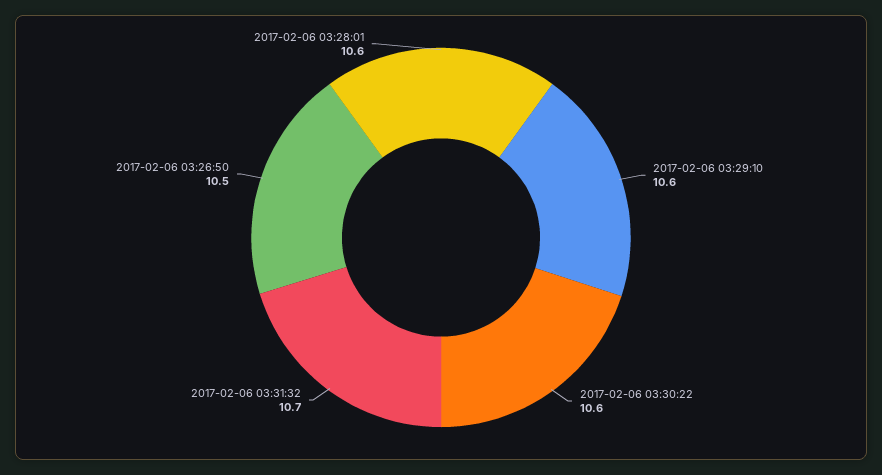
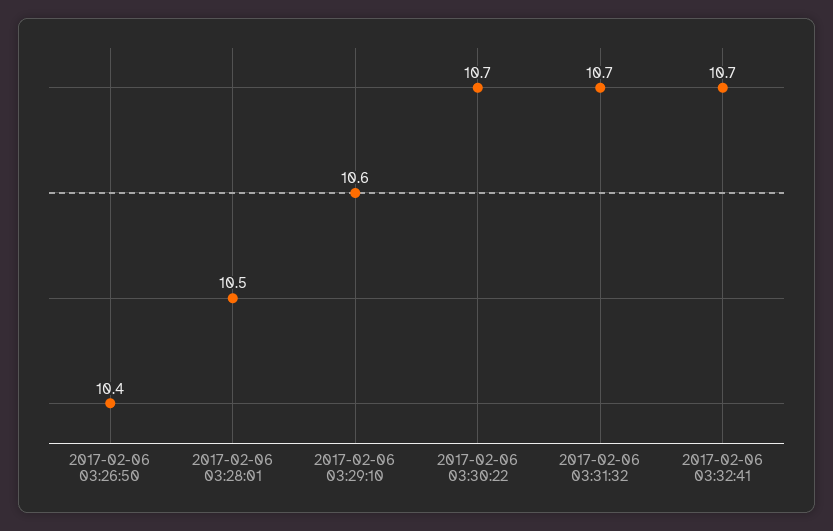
2017-02-06 03:30:22: 10.6 -> 10.7
2017-02-06 03:26:50: 10.5 -> 10.4
2017-02-06 03:28:01: 10.6 -> 10.5
2017-02-06 03:32:41: none -> 10.7

